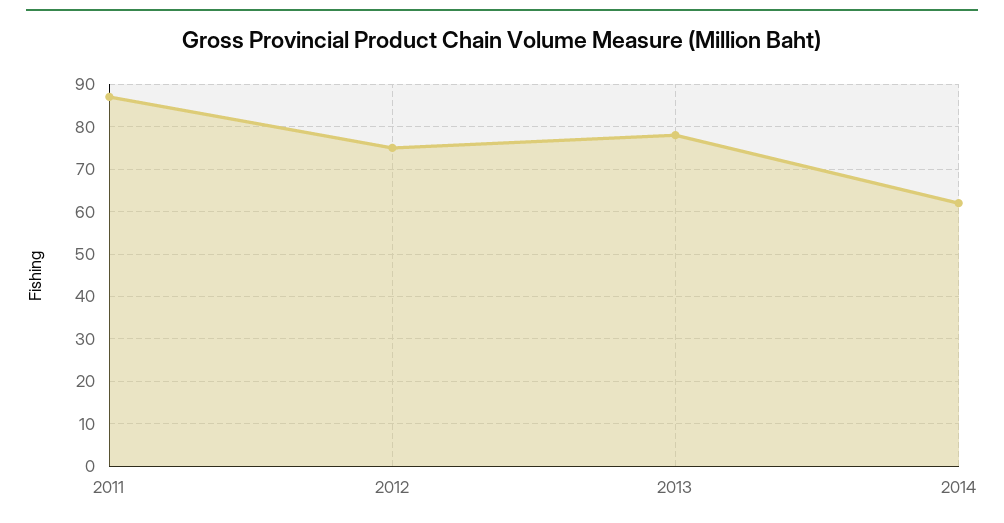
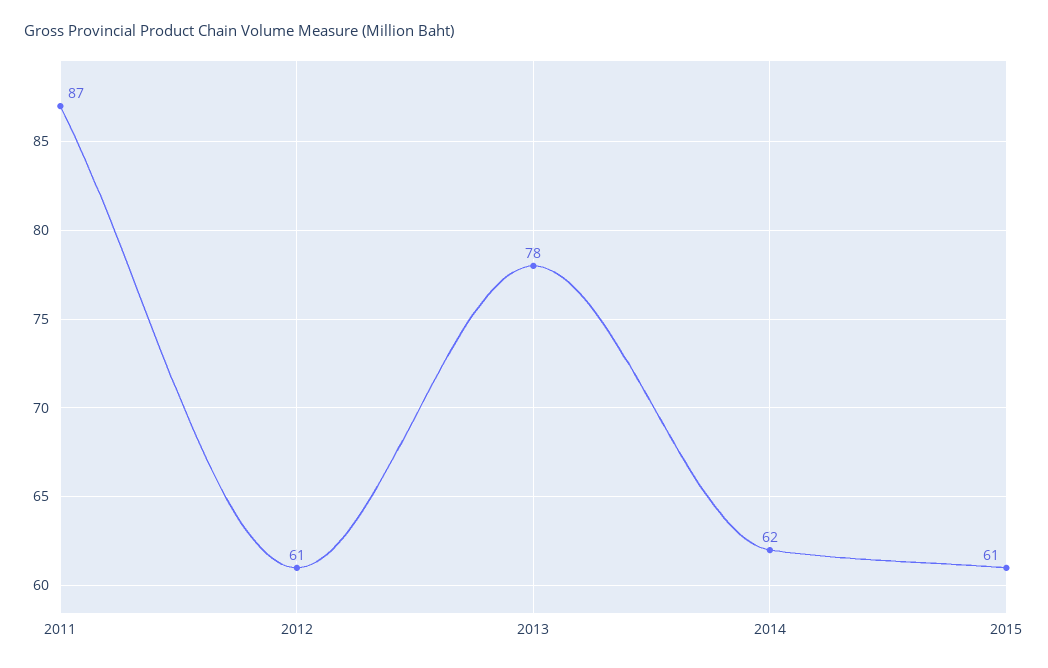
2012: 75 -> 61
2015: none -> 61

